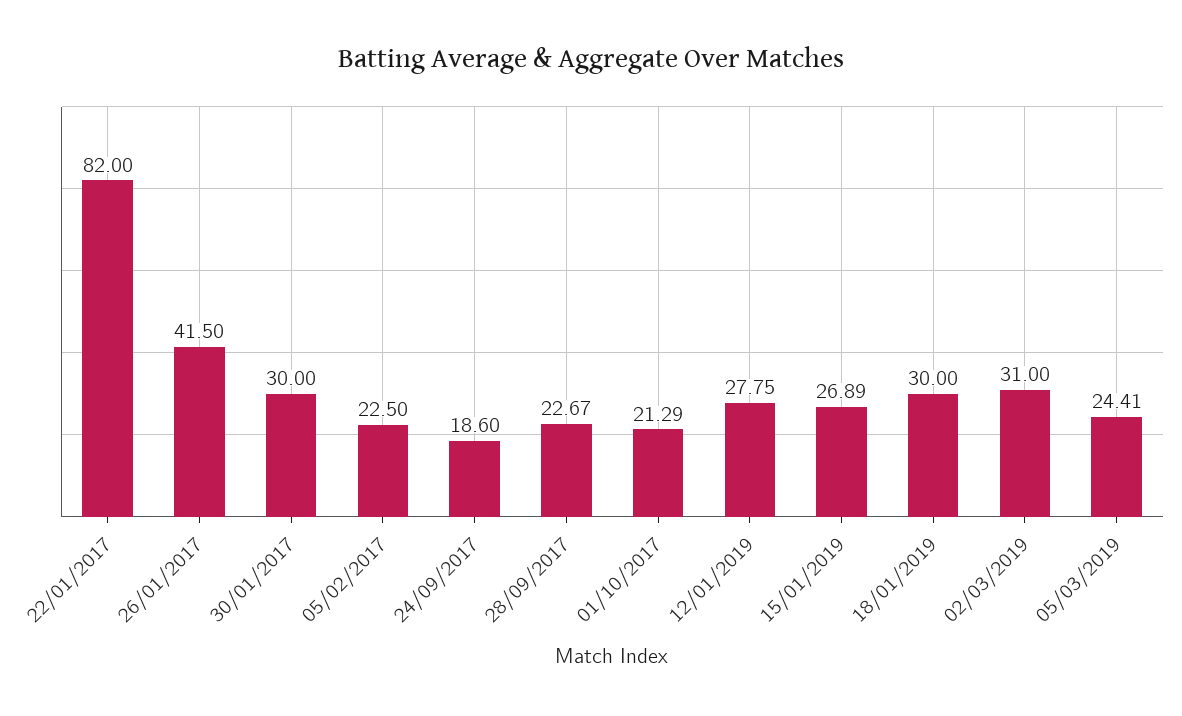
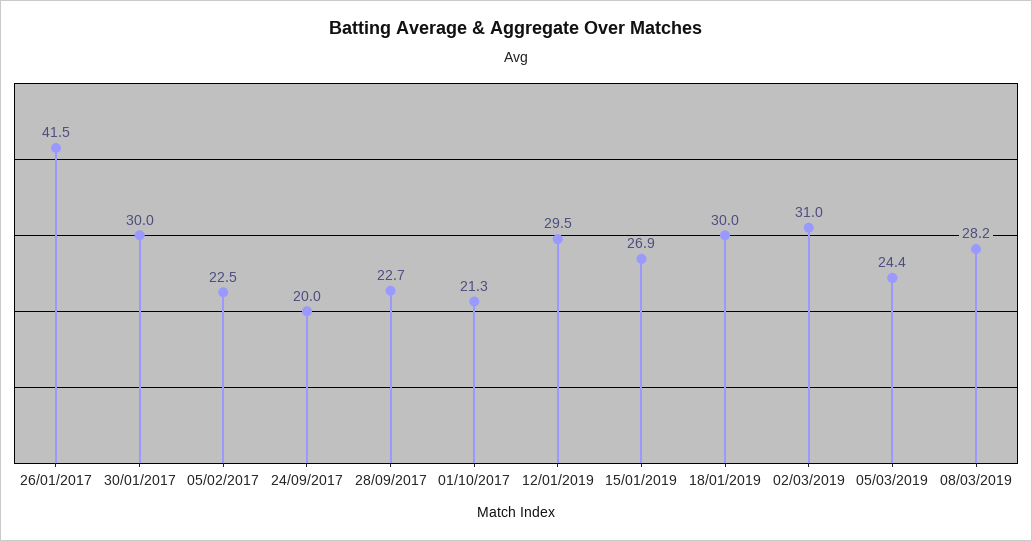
22/01/2017: 82 -> none
24/09/2017: 18.6 -> 20
12/01/2019: 27.75 -> 29.5
08/03/2019: none -> 28.2

